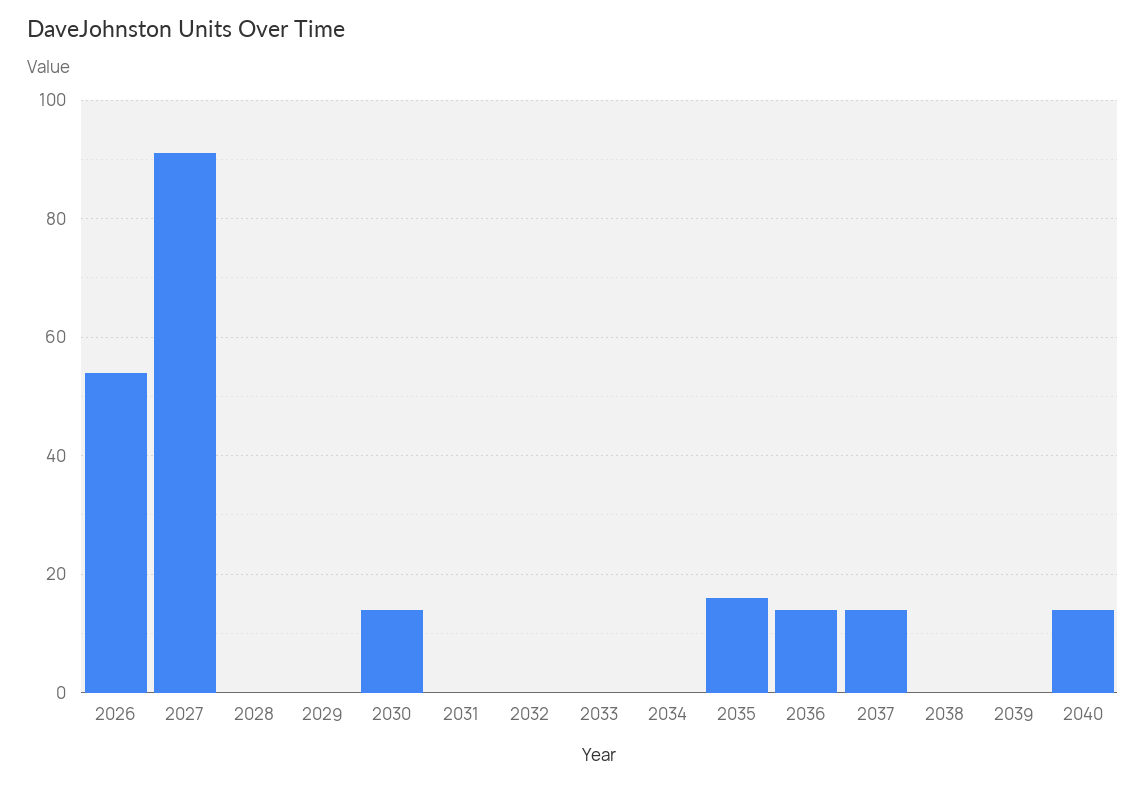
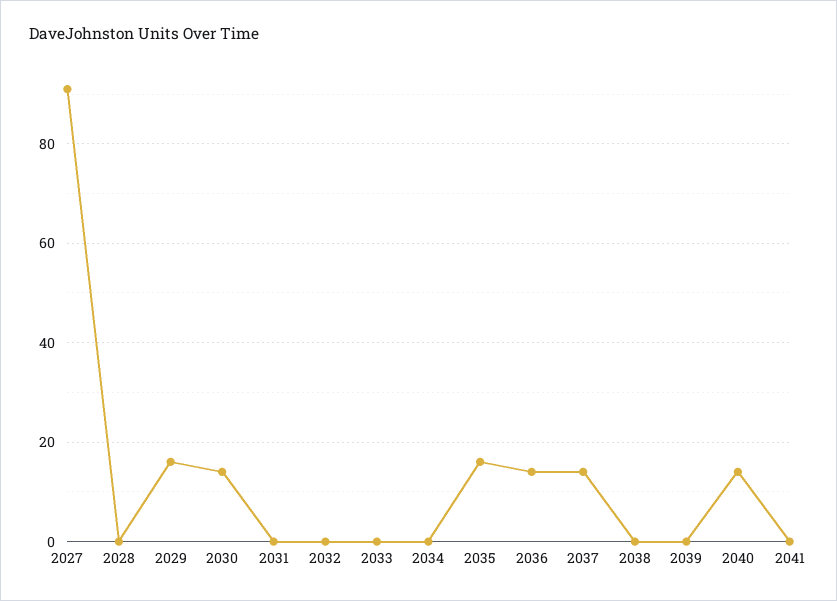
2026: 55 -> none
2029: 0 -> 15
2041: none -> 0

